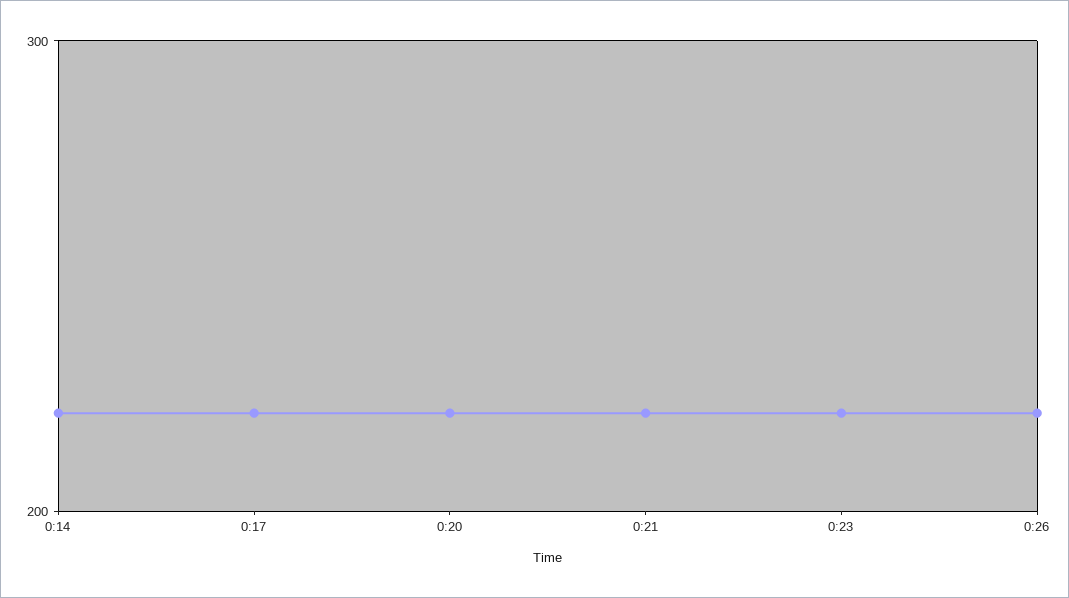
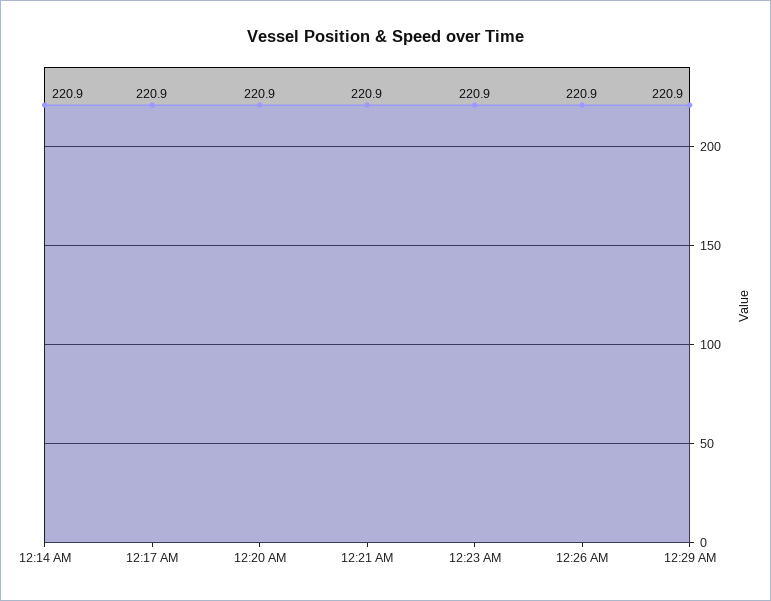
12:29 AM: none -> 220.9

